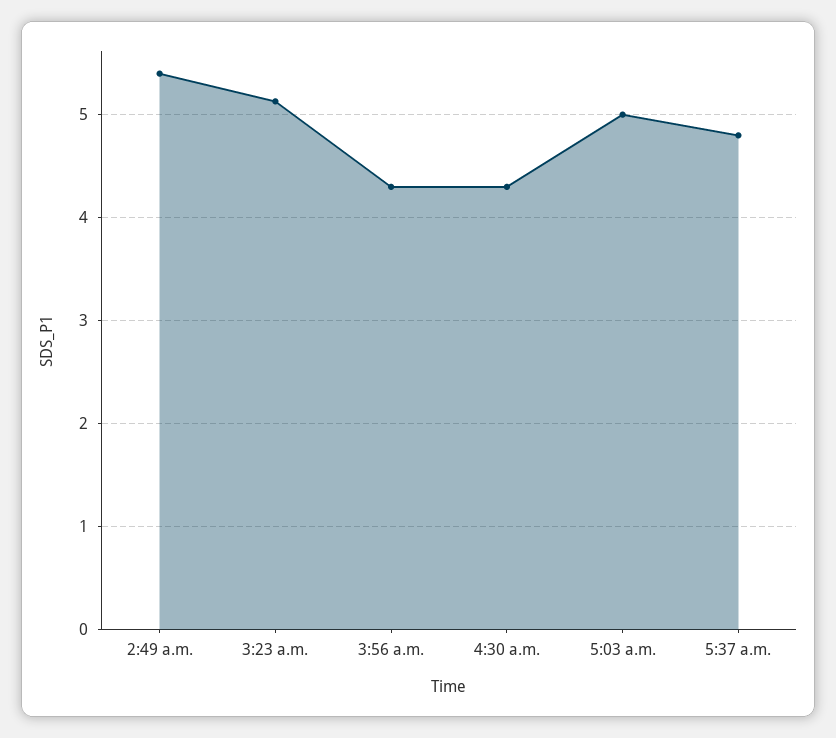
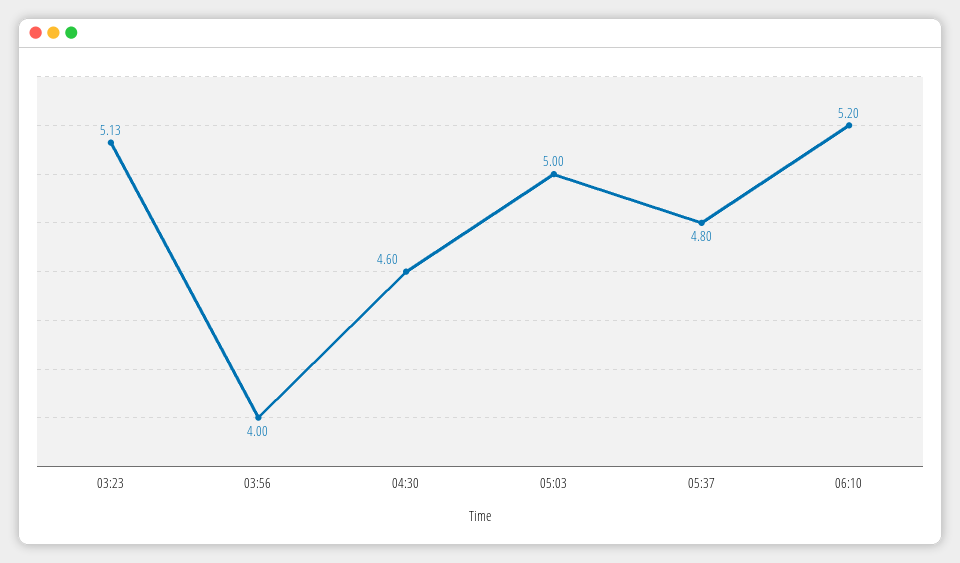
2:49 a.m.: 5.4 -> none
3:56 a.m.: 4.3 -> 4
4:30 a.m.: 4.3 -> 4.6
06:10: none -> 5.2

